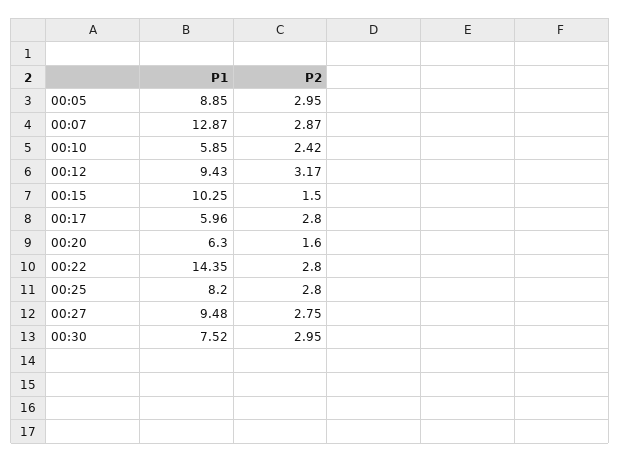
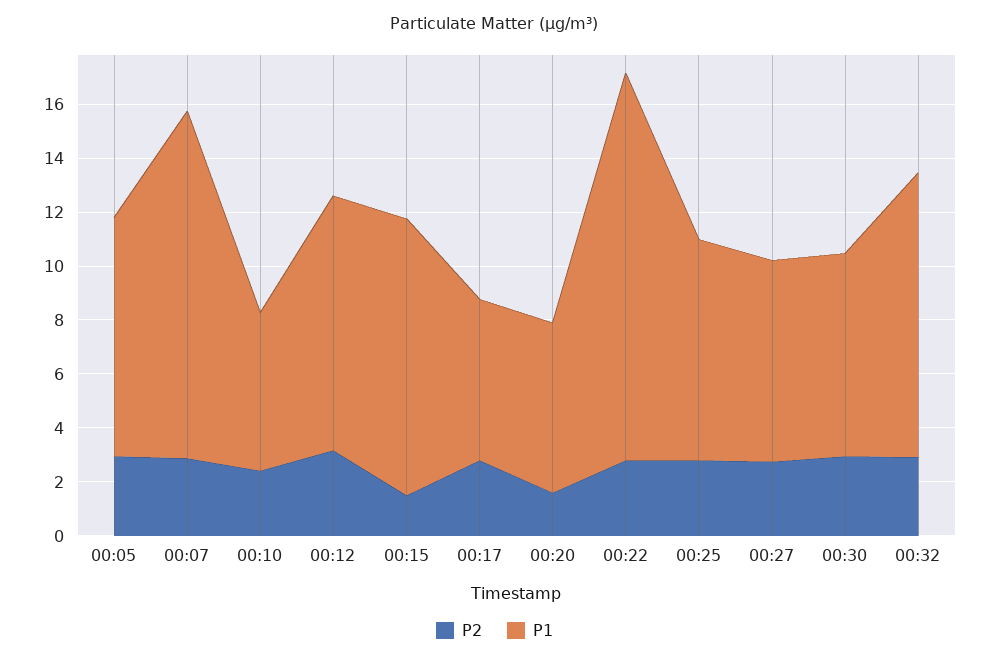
P1, 00:27: 9.48 -> 7.5
P2, 00:32: none -> 3
P1, 00:32: none -> 10.5

